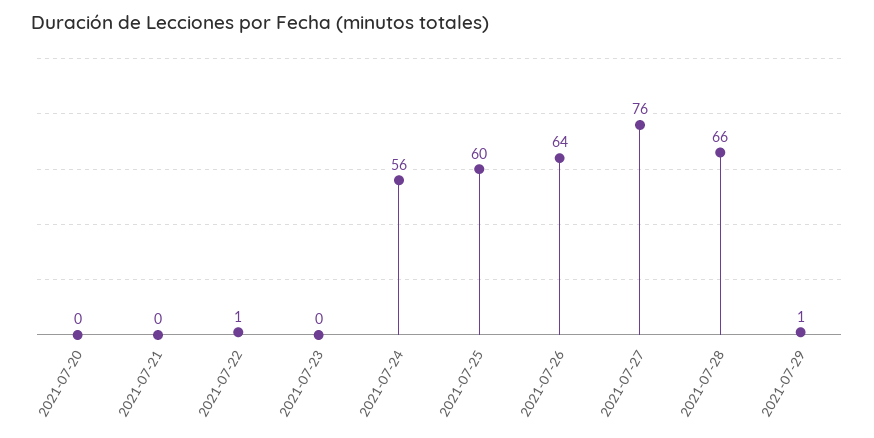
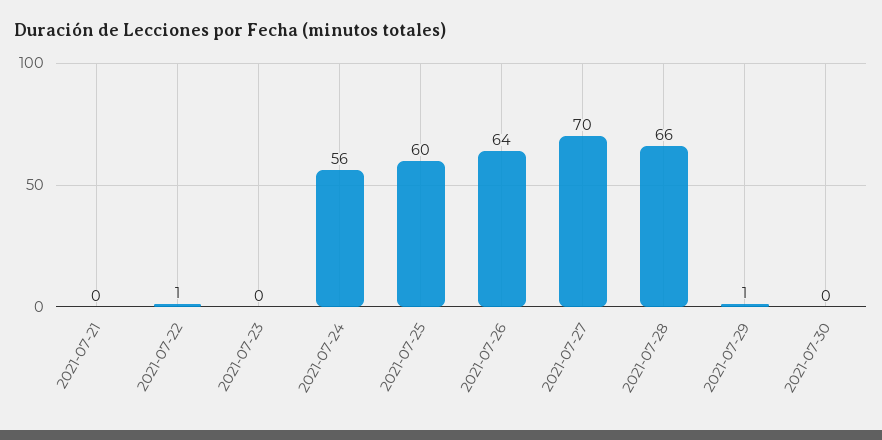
2021-07-20: 0 -> none
2021-07-27: 76 -> 70
2021-07-30: none -> 0

